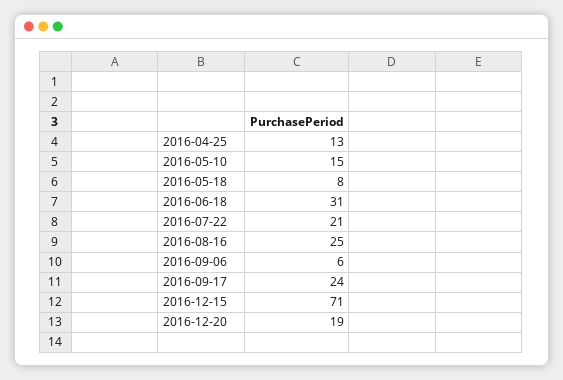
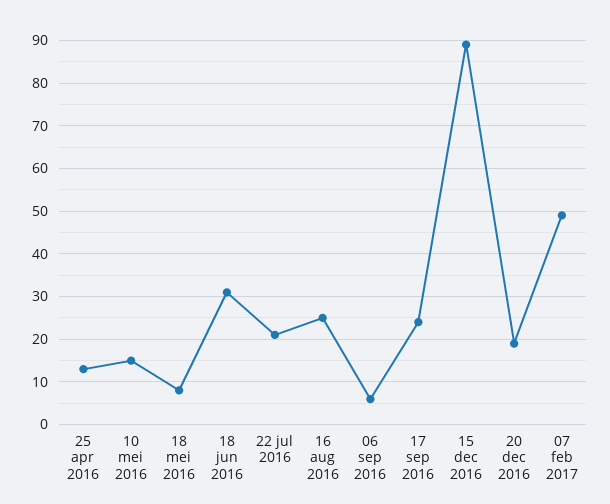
2016-12-15: 71 -> 90
07 feb 2017: none -> 50

